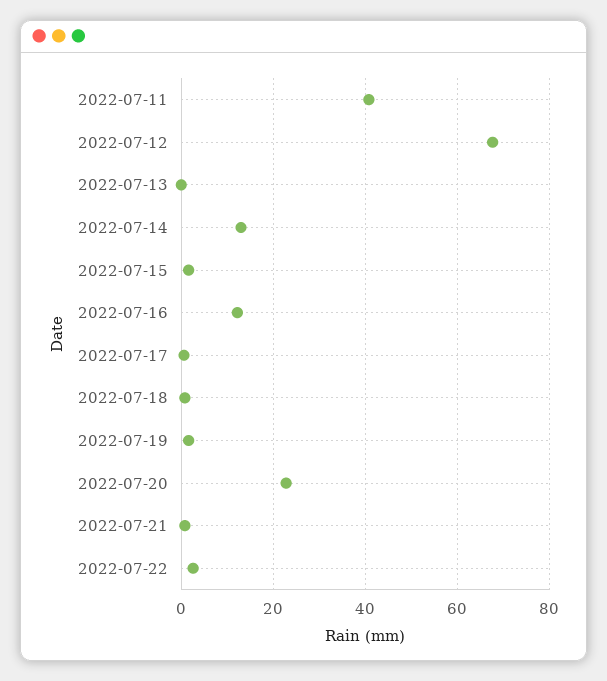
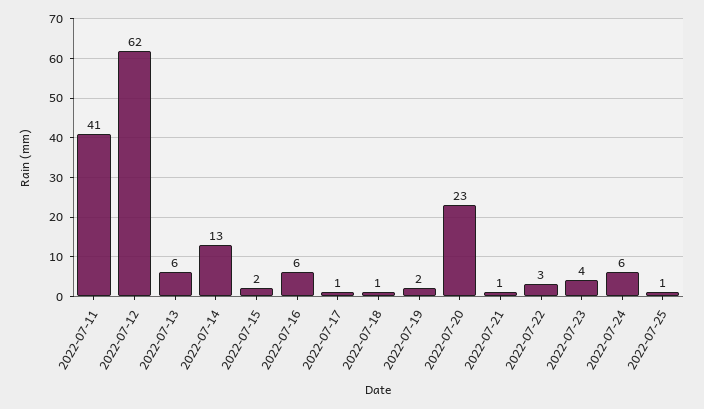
2022-07-12: 68 -> 62
2022-07-13: 0 -> 6
2022-07-16: 12 -> 6
2022-07-23: none -> 4
2022-07-24: none -> 6
2022-07-25: none -> 1

